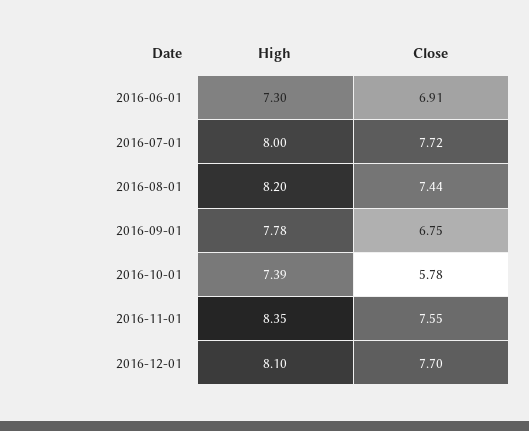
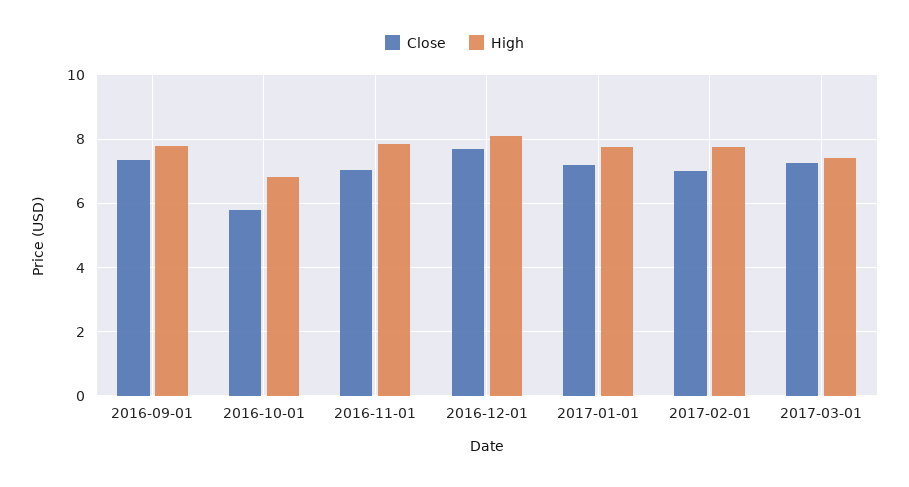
High, 2016-06-01: 7.3 -> none
Close, 2016-06-01: 6.91 -> none
High, 2016-07-01: 8 -> none
Close, 2016-07-01: 7.72 -> none
High, 2016-08-01: 8.2 -> none
Close, 2016-08-01: 7.44 -> none
Close, 2016-09-01: 6.75 -> 7.4
High, 2016-10-01: 7.39 -> 6.8
High, 2016-11-01: 8.35 -> 7.8
Close, 2016-11-01: 7.55 -> 7
Close, 2017-01-01: none -> 7.2
High, 2017-01-01: none -> 7.8
Close, 2017-02-01: none -> 7
High, 2017-02-01: none -> 7.8
Close, 2017-03-01: none -> 7.2
High, 2017-03-01: none -> 7.4

